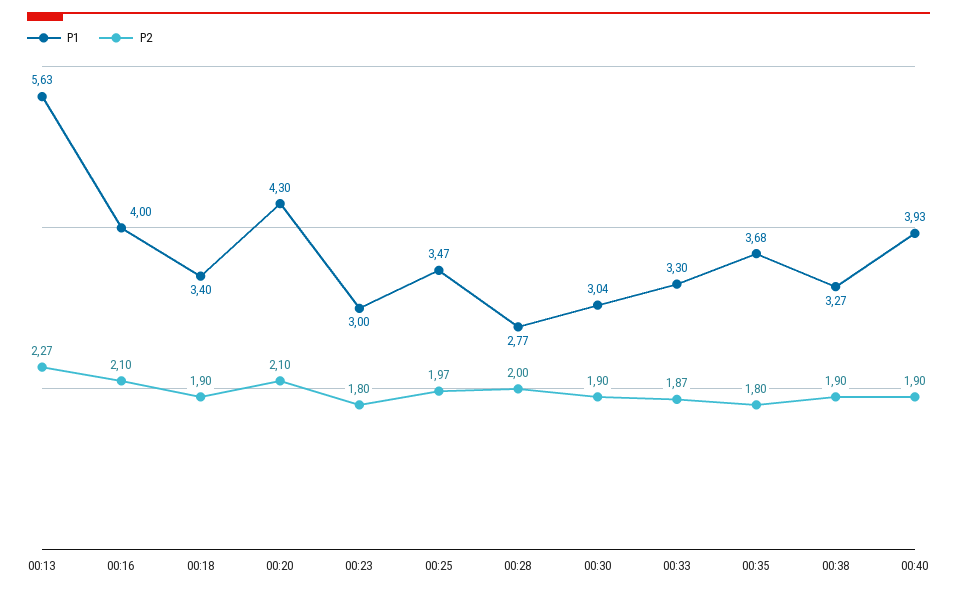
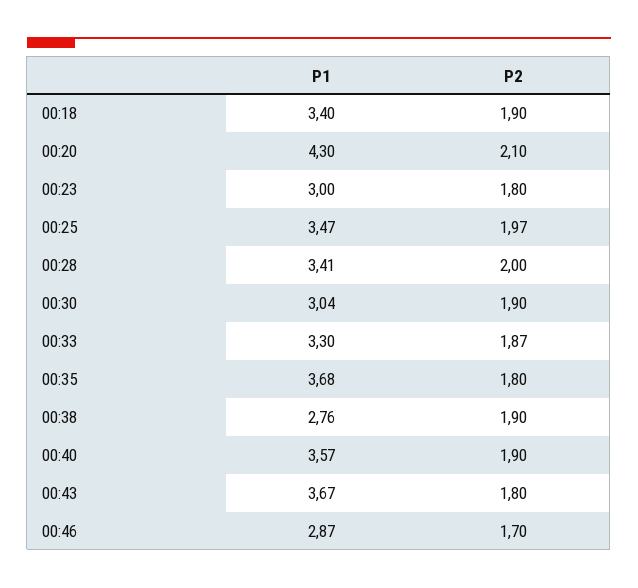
P1, 00:13: 5.63 -> none
P2, 00:13: 2.27 -> none
P1, 00:16: 4 -> none
P2, 00:16: 2.1 -> none
P1, 00:28: 2.77 -> 3.41
P1, 00:38: 3.27 -> 2.76
P1, 00:40: 3.93 -> 3.57
P1, 00:43: none -> 3.67
P2, 00:43: none -> 1.8
P1, 00:46: none -> 2.87
P2, 00:46: none -> 1.7

